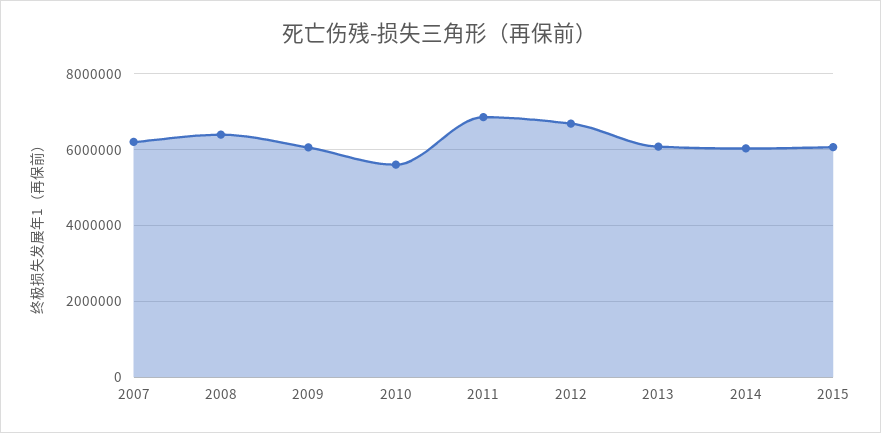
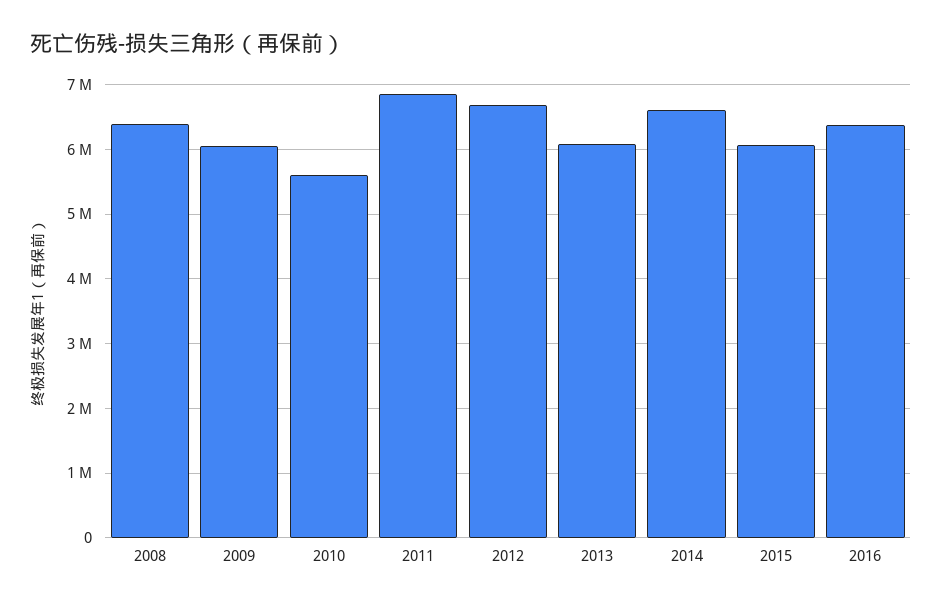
2007: 6200000 -> none
2014: 6000000 -> 6600000
2016: none -> 6400000

